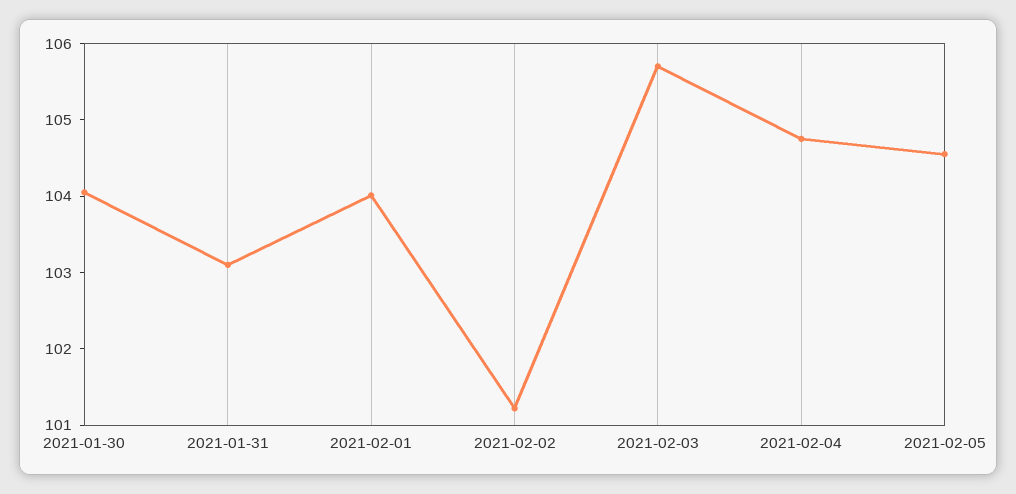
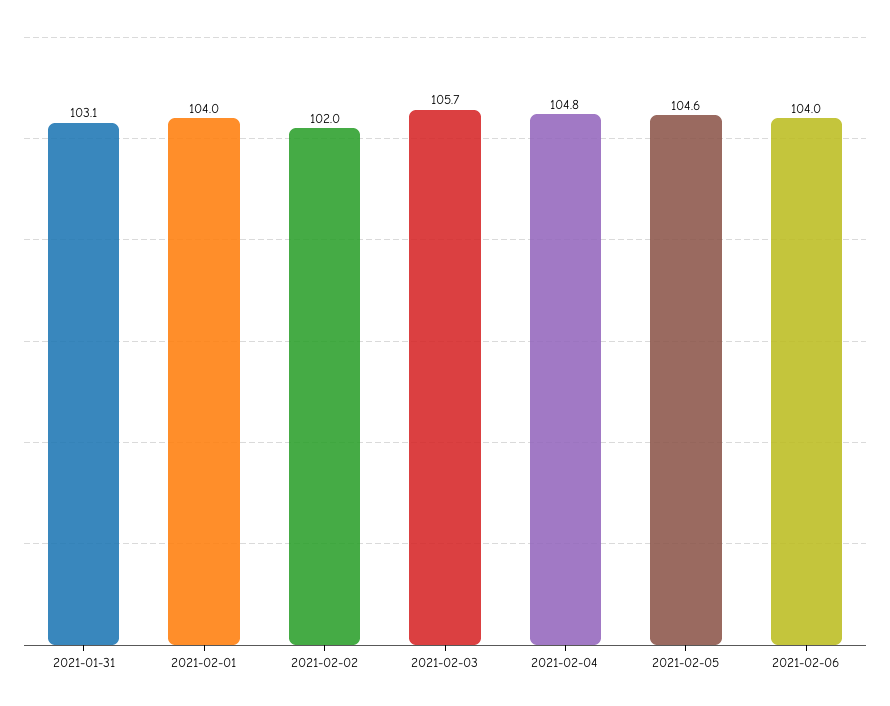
2021-01-30: 104 -> none
2021-02-02: 101.2 -> 102
2021-02-06: none -> 104

